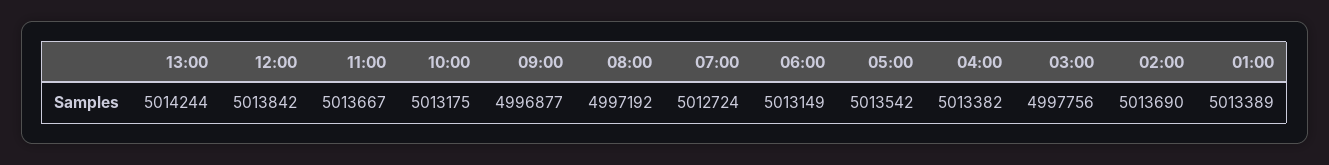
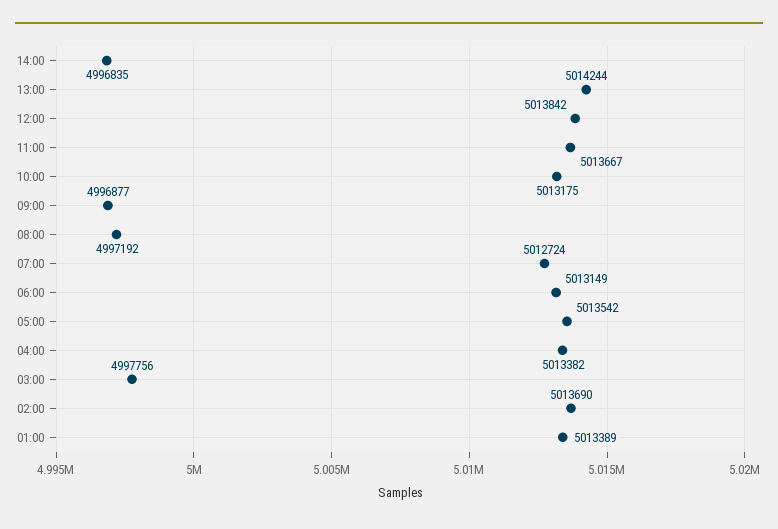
14:00: none -> 4996835

